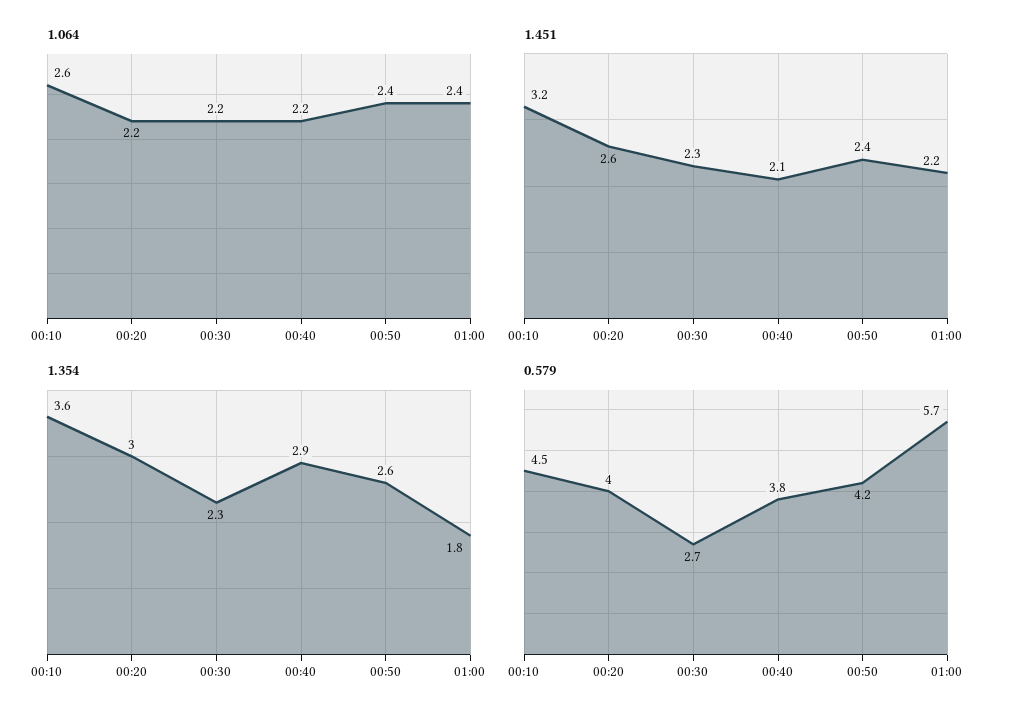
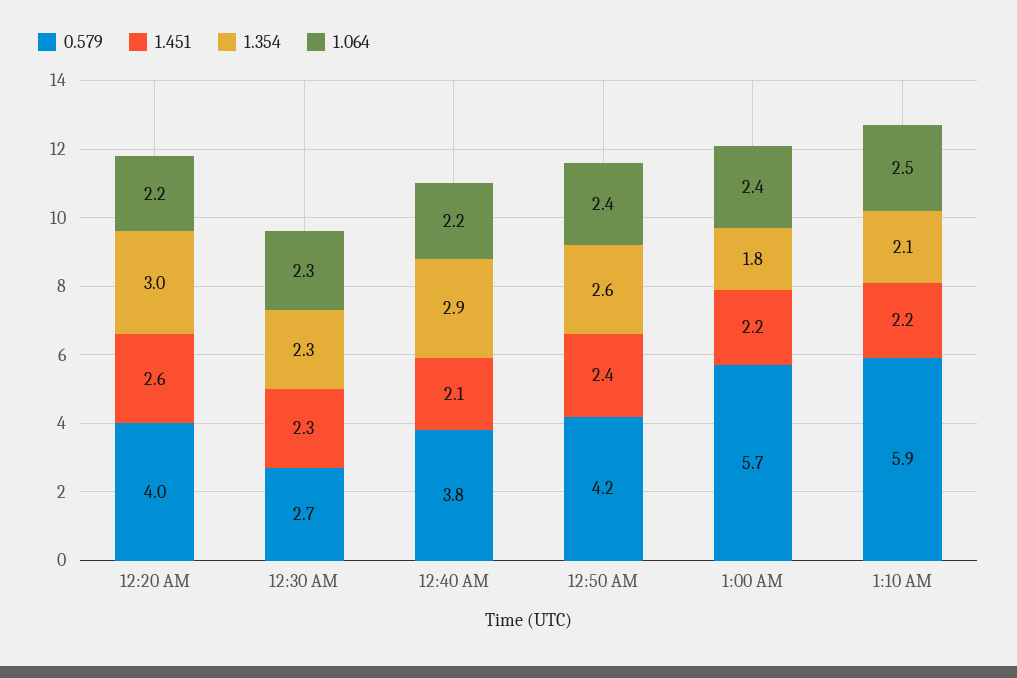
1.064, 00:10: 2.6 -> none
1.064, 00:30: 2.2 -> 2.3
1.451, 00:10: 3.2 -> none
1.354, 00:10: 3.6 -> none
0.579, 00:10: 4.5 -> none
0.579, 1:10 AM: none -> 5.9
1.451, 1:10 AM: none -> 2.2
1.354, 1:10 AM: none -> 2.1
1.064, 1:10 AM: none -> 2.5

